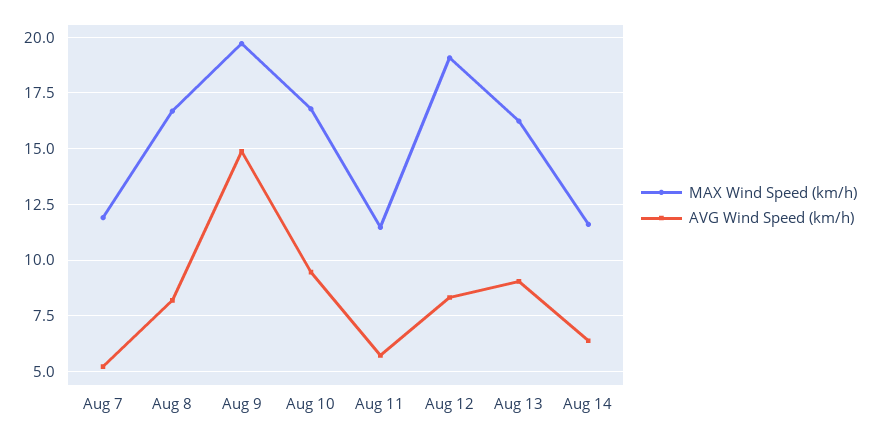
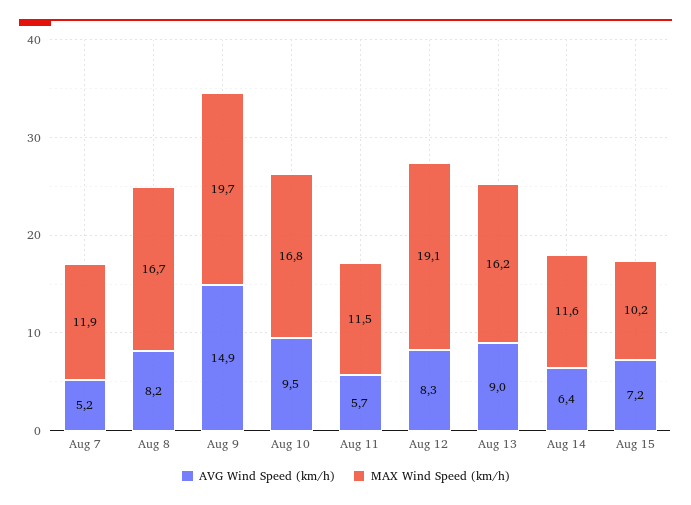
AVG Wind Speed (km/h), Aug 15: none -> 7.2
MAX Wind Speed (km/h), Aug 15: none -> 10.2

